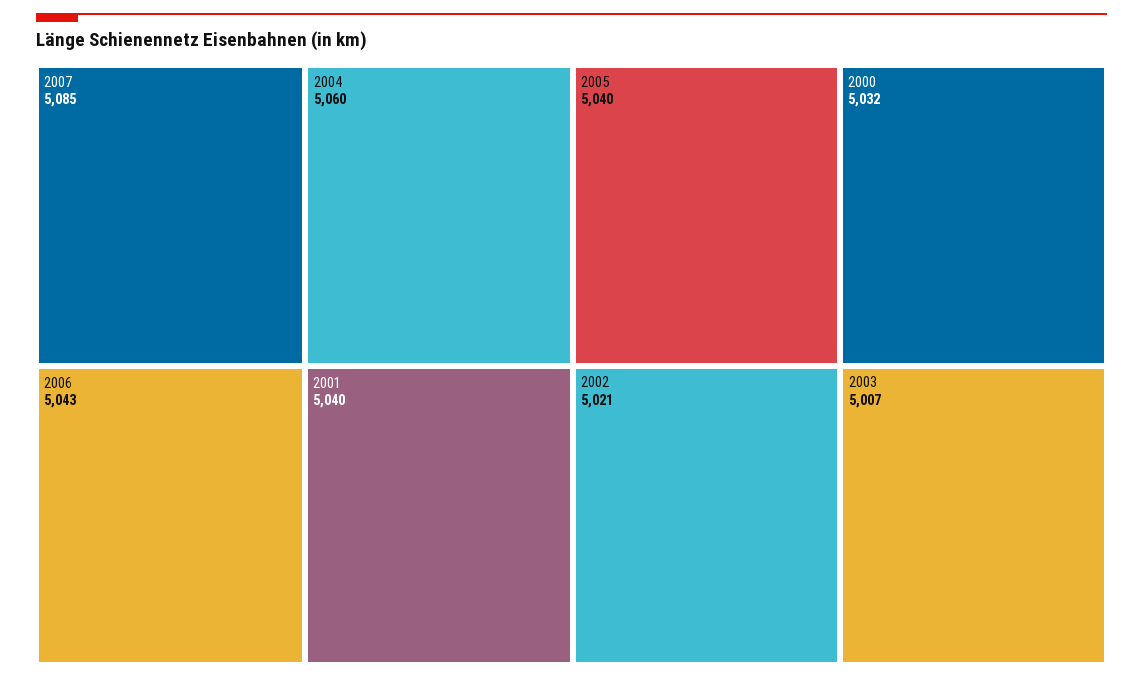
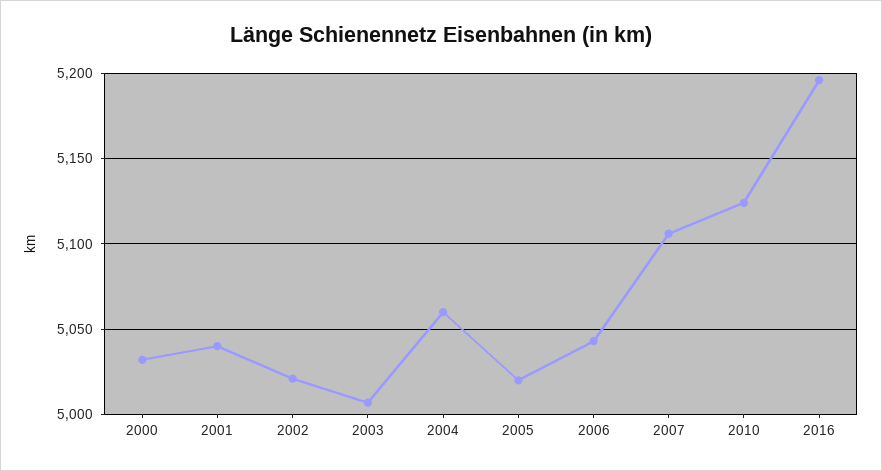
2007: 5085 -> 5105
2005: 5040 -> 5020
2010: none -> 5125
2016: none -> 5195

